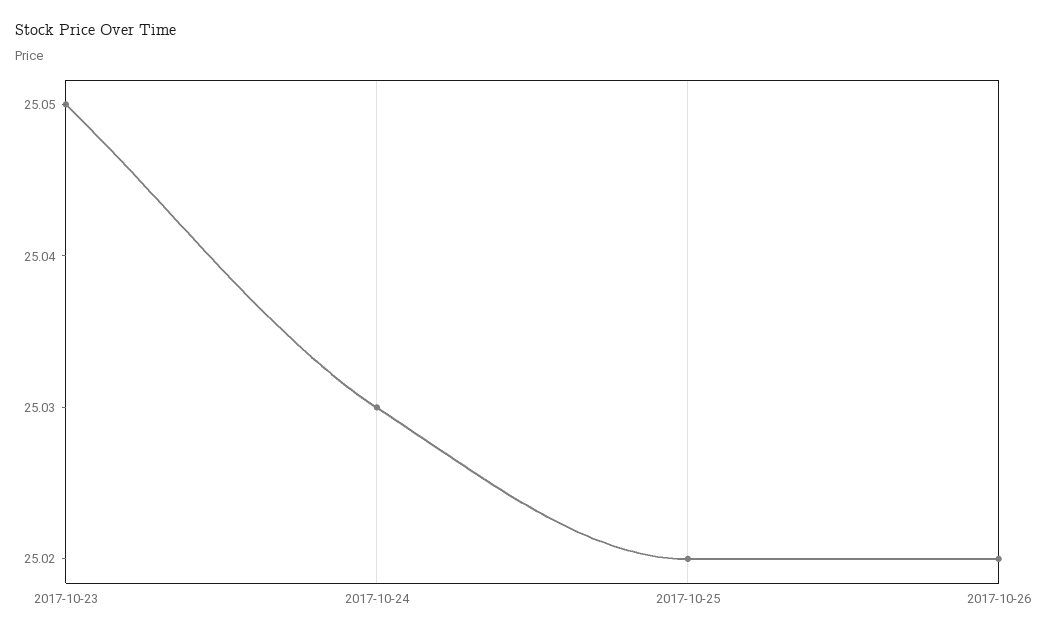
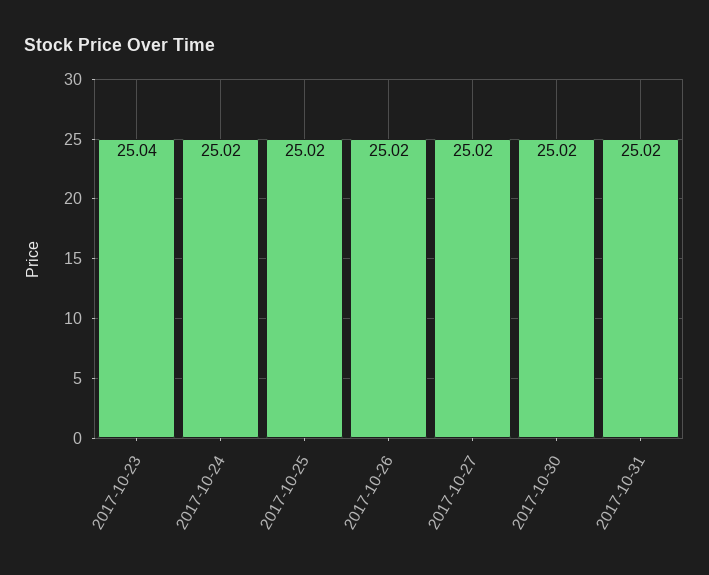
2017-10-23: 25.05 -> 25.04
2017-10-24: 25.03 -> 25.02
2017-10-27: none -> 25.02
2017-10-30: none -> 25.02
2017-10-31: none -> 25.02

